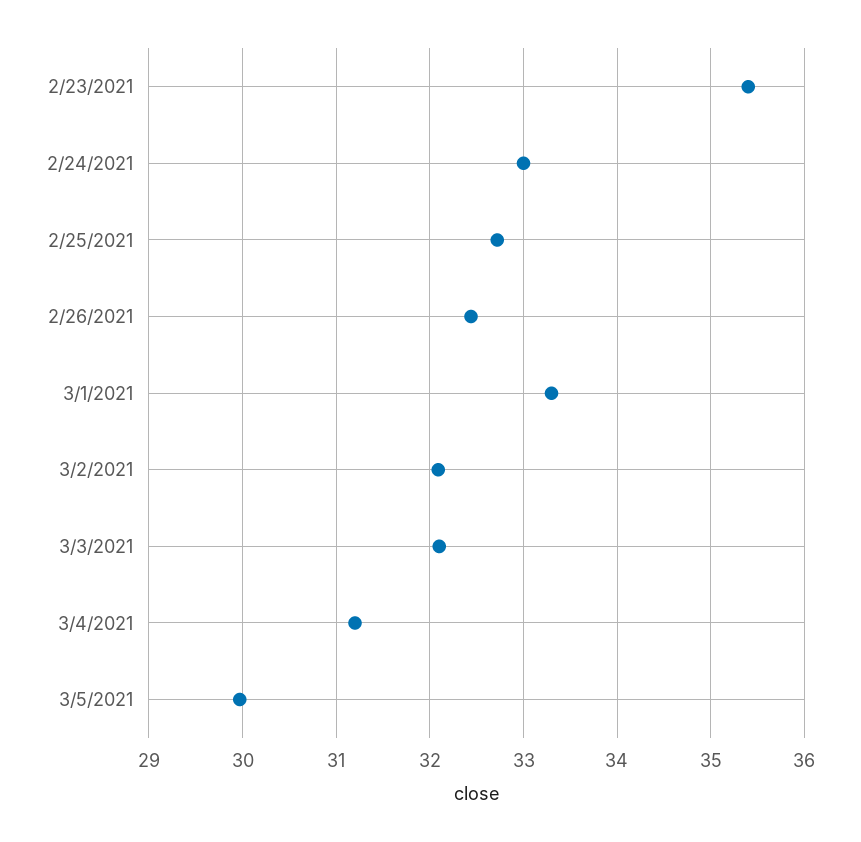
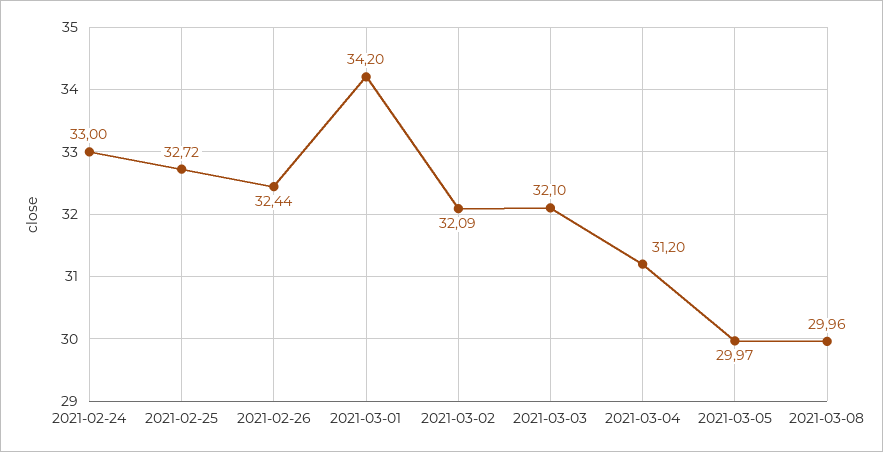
2/23/2021: 35.4 -> none
3/1/2021: 33.3 -> 34.2
2021-03-08: none -> 29.96

